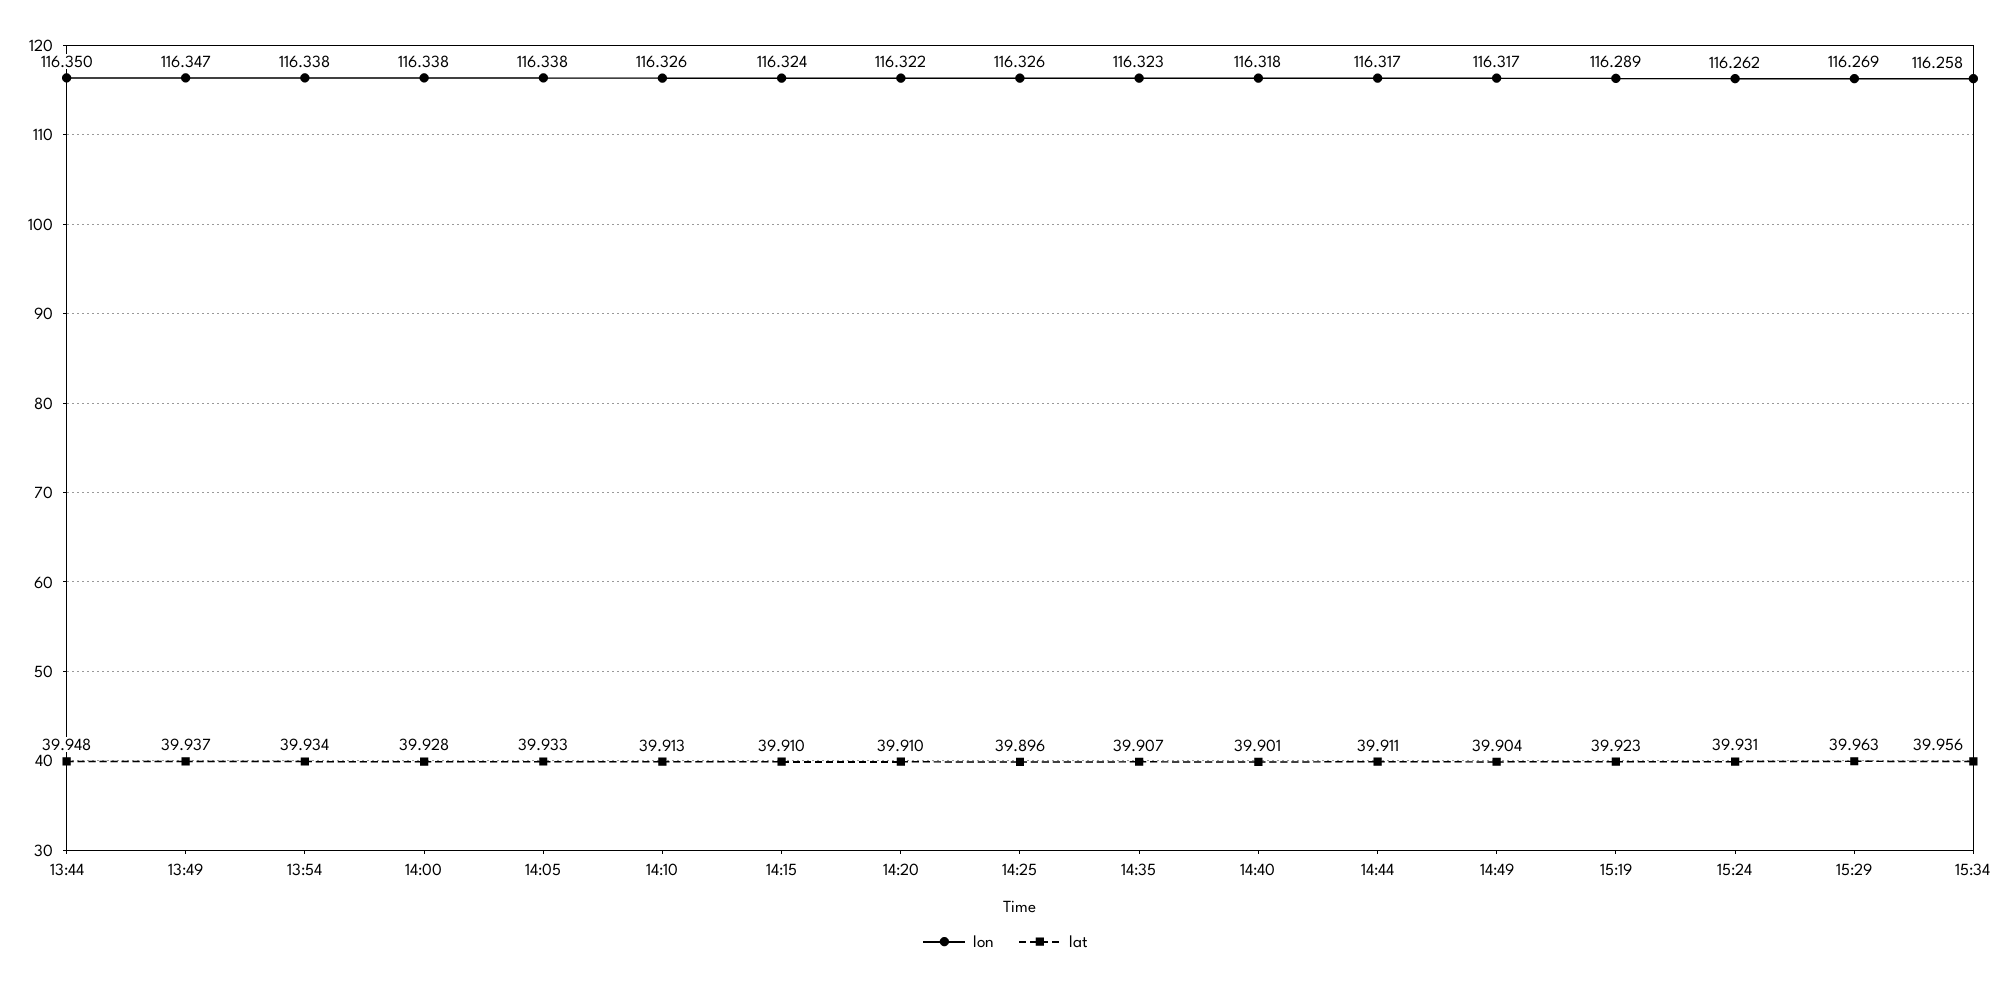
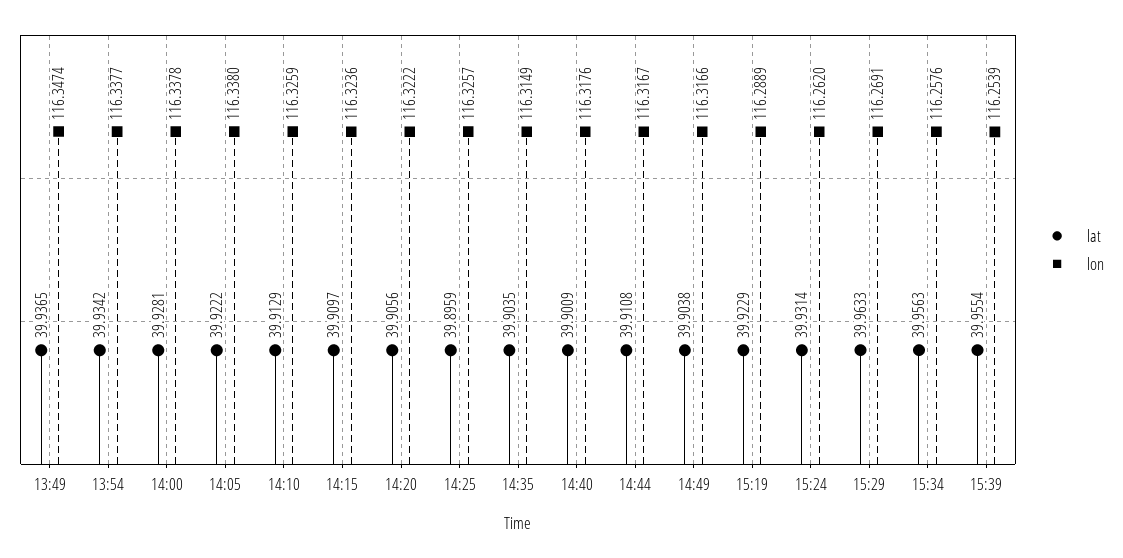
lon, 13:44: 116.35 -> none
lat, 13:44: 39.948 -> none
lat, 14:05: 39.933 -> 39.9222
lat, 14:20: 39.91 -> 39.9056
lon, 14:35: 116.323 -> 116.3149
lat, 14:35: 39.907 -> 39.9035
lat, 15:39: none -> 39.9554
lon, 15:39: none -> 116.2539

